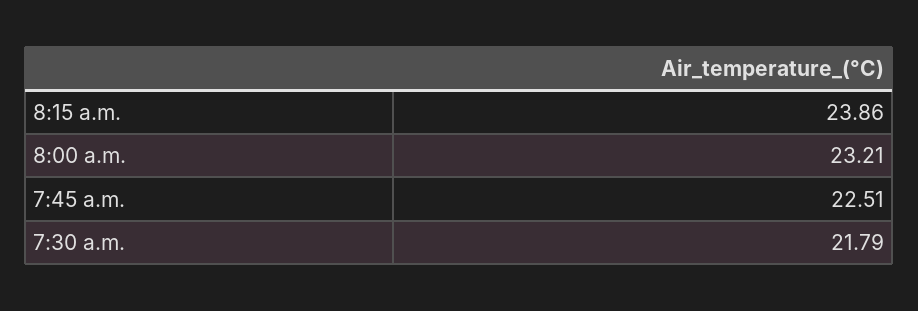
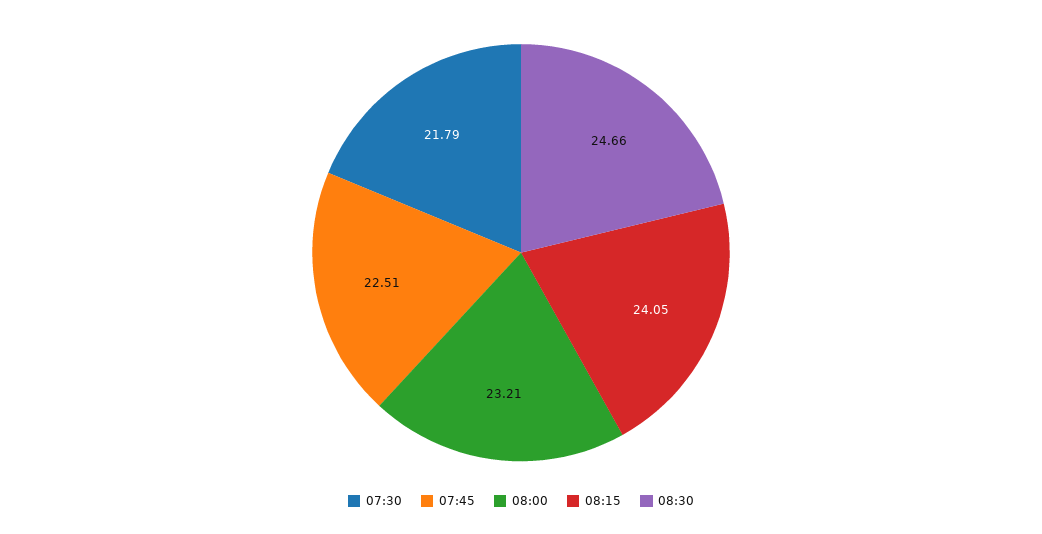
8:15 a.m.: 23.86 -> 24.05
08:30: none -> 24.66

